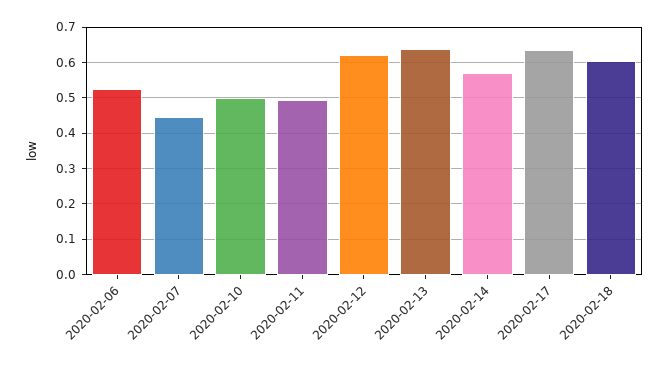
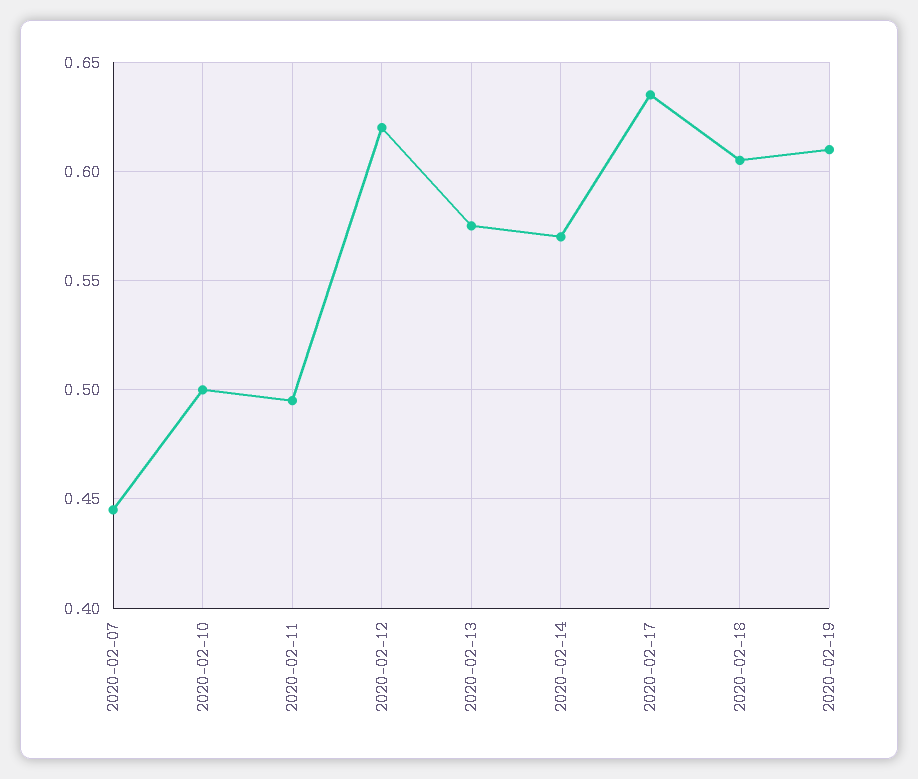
2020-02-06: 0.52 -> none
2020-02-13: 0.64 -> 0.575
2020-02-19: none -> 0.61

